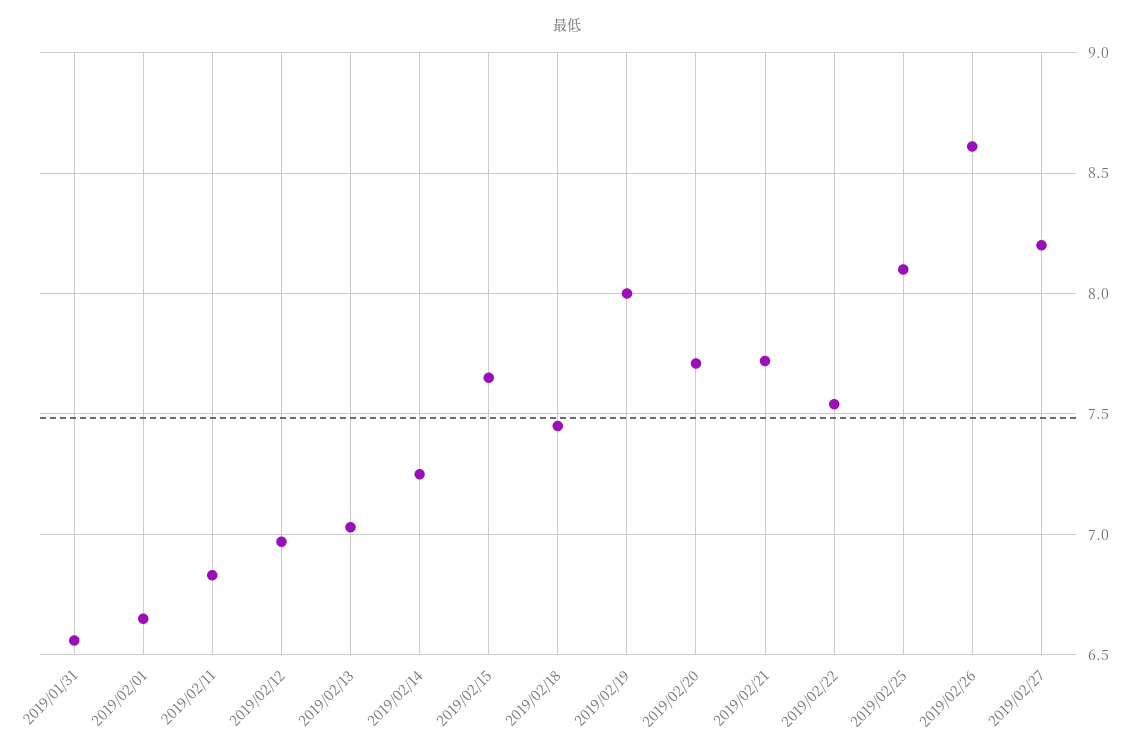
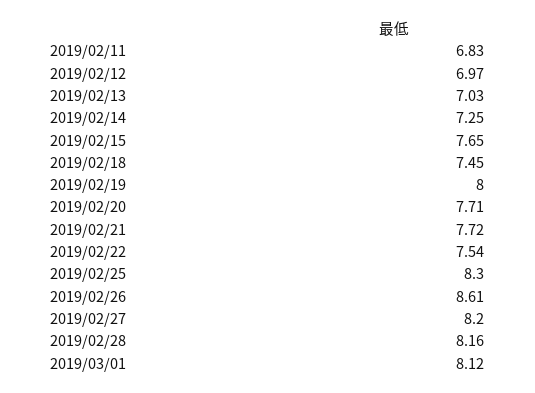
2019/01/31: 6.55 -> none
2019/02/01: 6.65 -> none
2019/02/25: 8.1 -> 8.3
2019/02/28: none -> 8.16
2019/03/01: none -> 8.12

